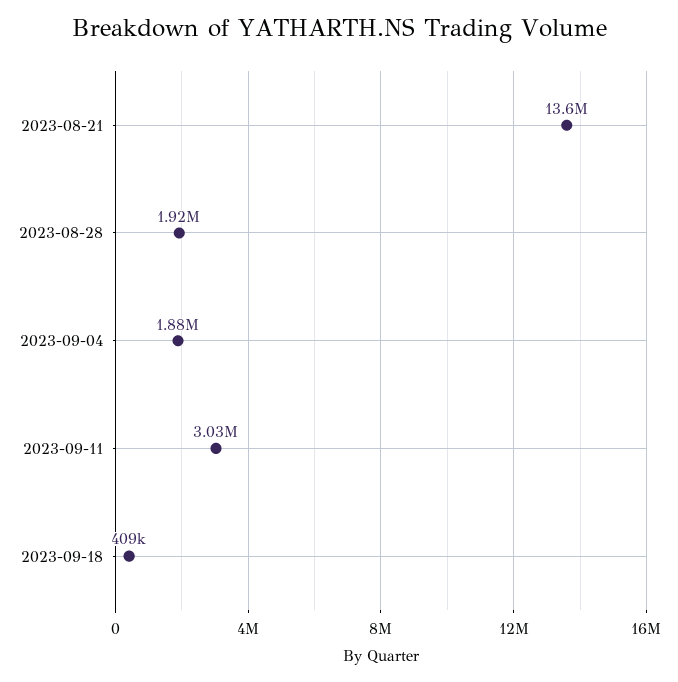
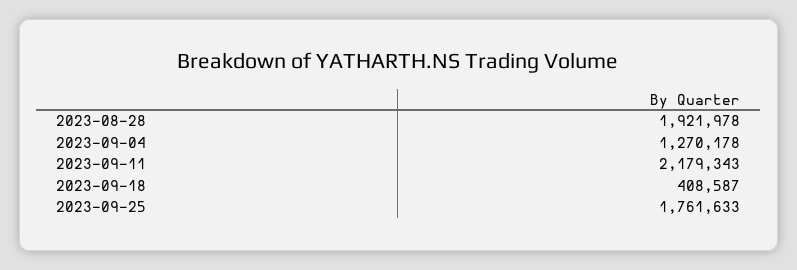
2023-08-21: 13600000 -> none
2023-09-04: 1880000 -> 1270178
2023-09-11: 3030000 -> 2179343
2023-09-25: none -> 1761633

